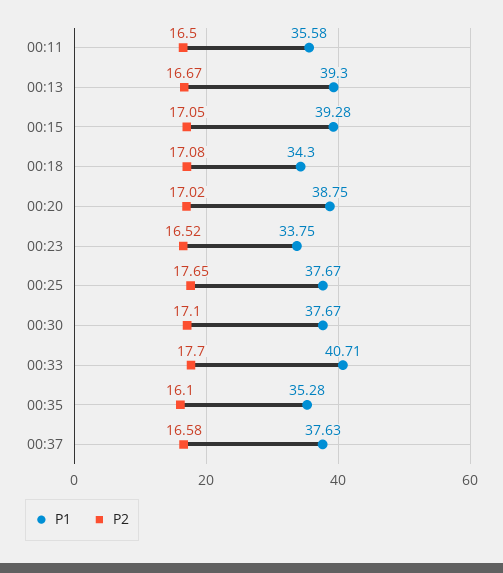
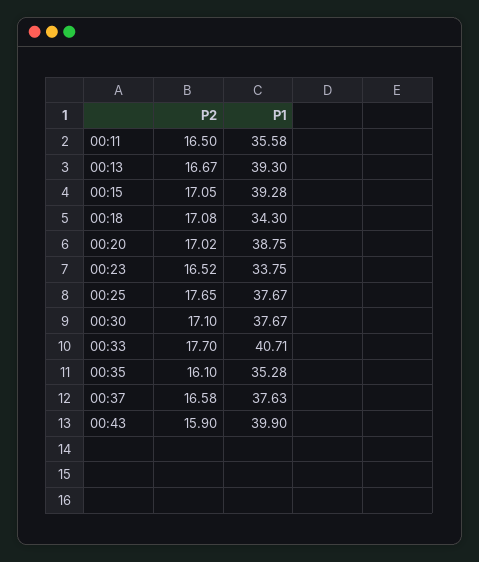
P2, 00:43: none -> 15.9
P1, 00:43: none -> 39.9

